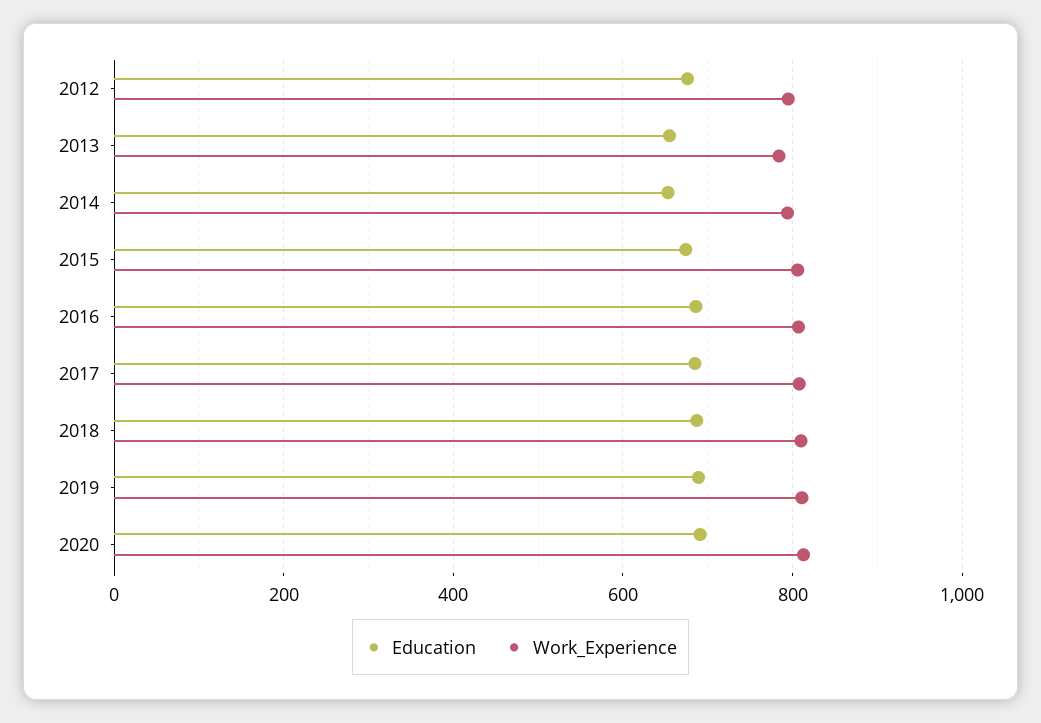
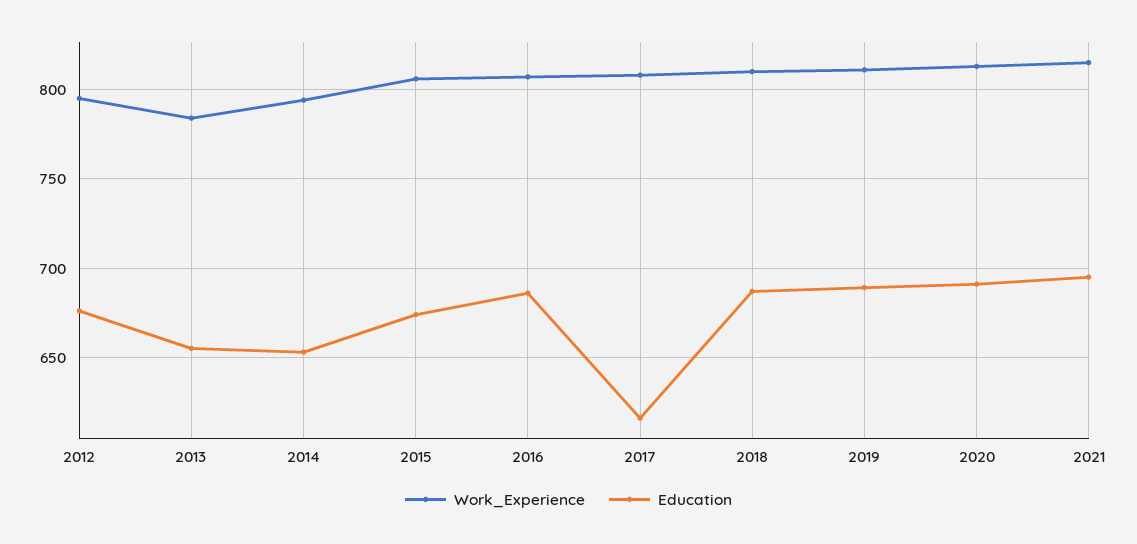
Education, 2017: 680 -> 615
Work_Experience, 2021: none -> 815
Education, 2021: none -> 695

